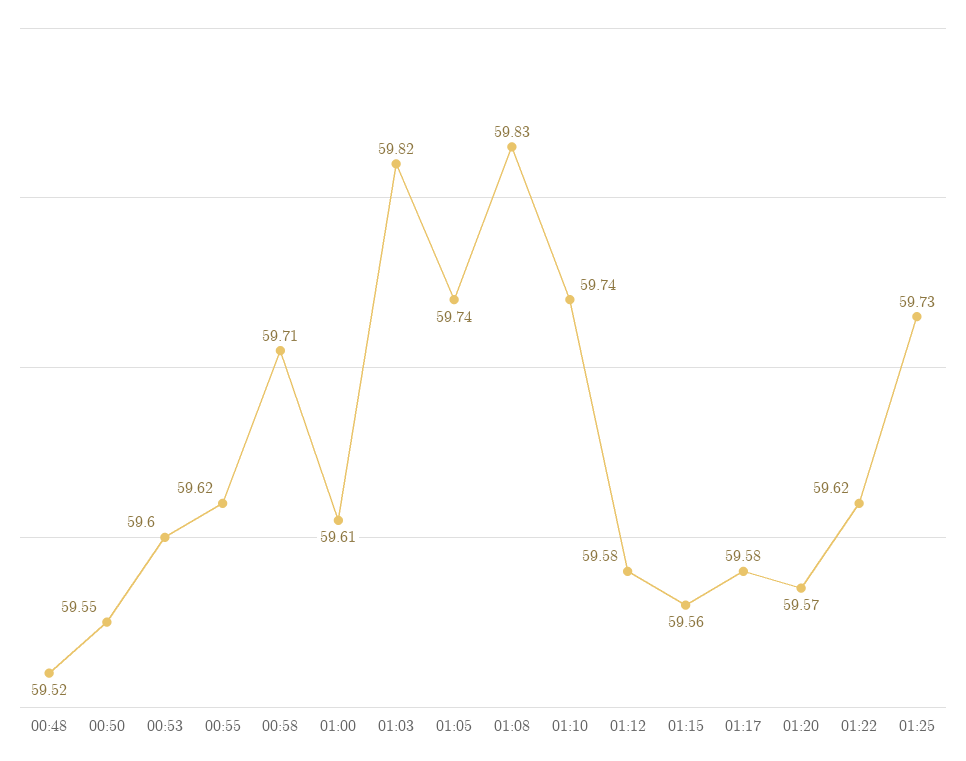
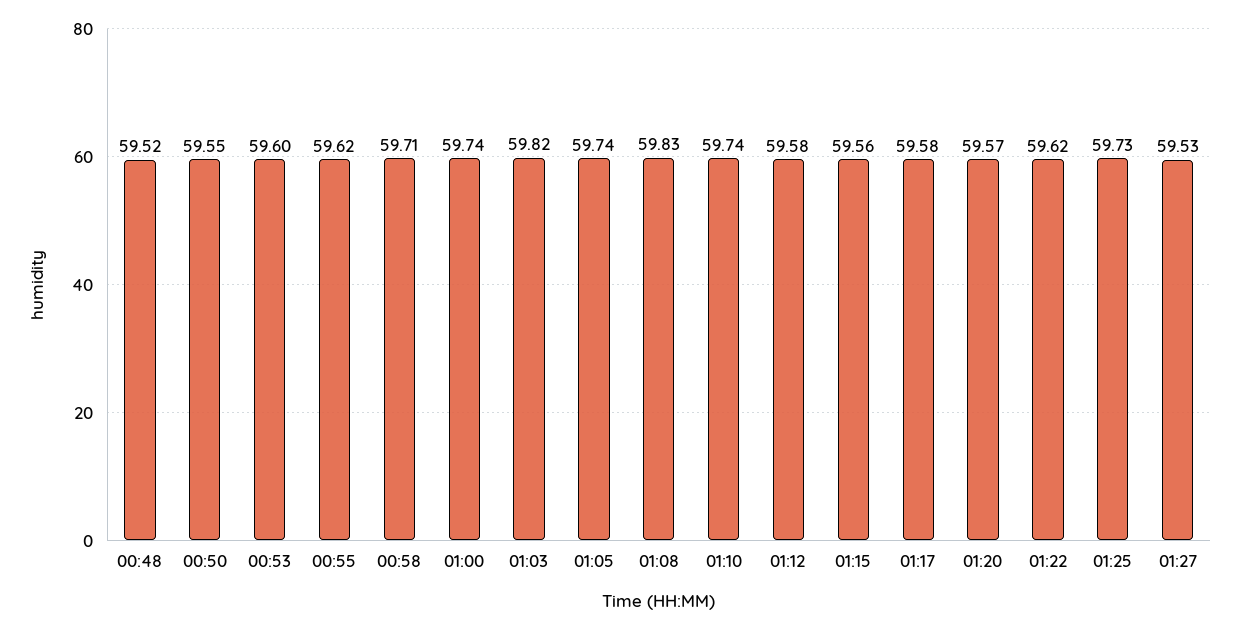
01:00: 59.61 -> 59.74
01:27: none -> 59.53

